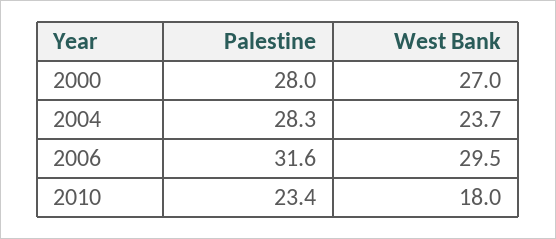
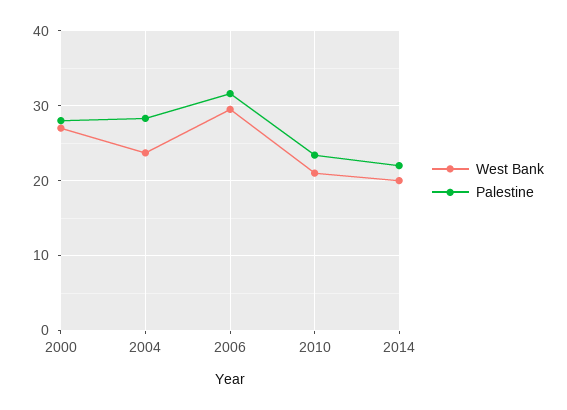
West Bank, 2010: 18 -> 21
West Bank, 2014: none -> 20
Palestine, 2014: none -> 22

